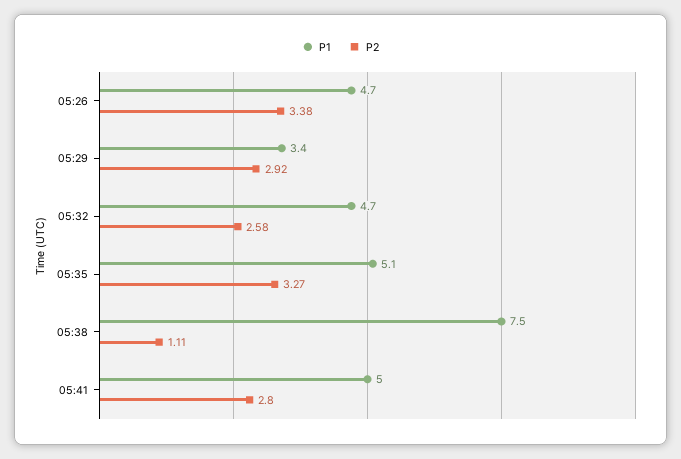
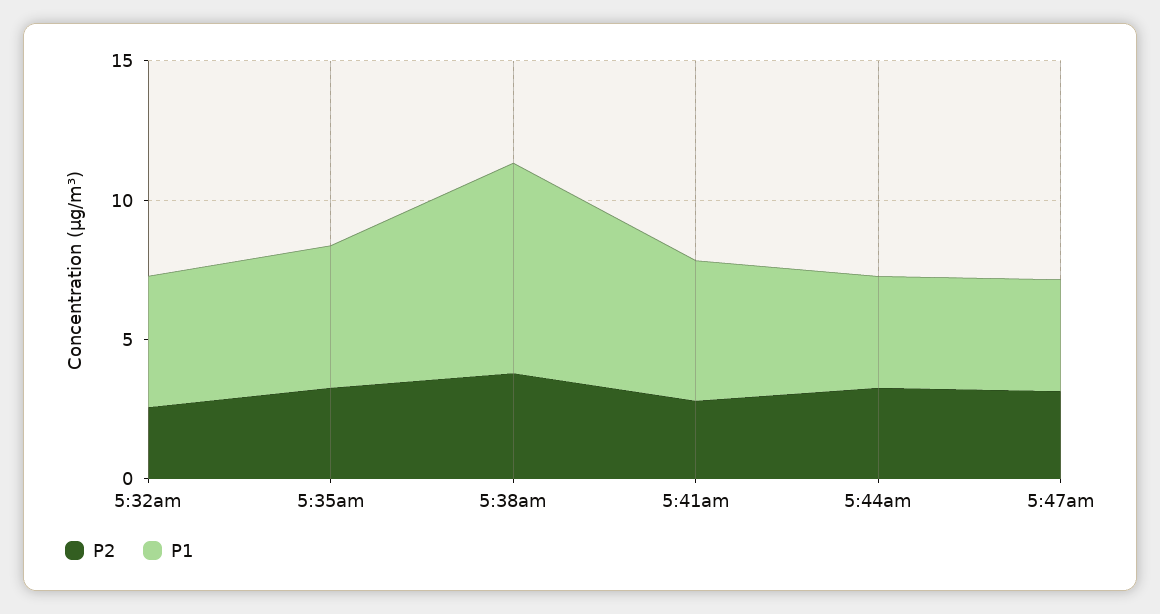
P1, 05:26: 4.7 -> none
P2, 05:26: 3.38 -> none
P1, 05:29: 3.4 -> none
P2, 05:29: 2.92 -> none
P2, 05:38: 1.11 -> 4
P2, 5:44am: none -> 3
P1, 5:44am: none -> 4
P2, 5:47am: none -> 3
P1, 5:47am: none -> 4

